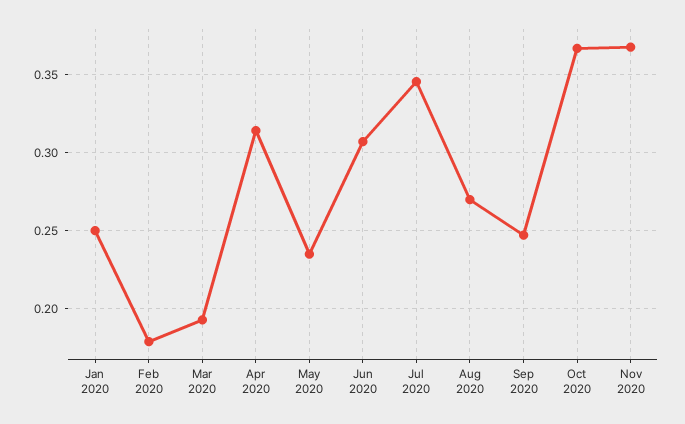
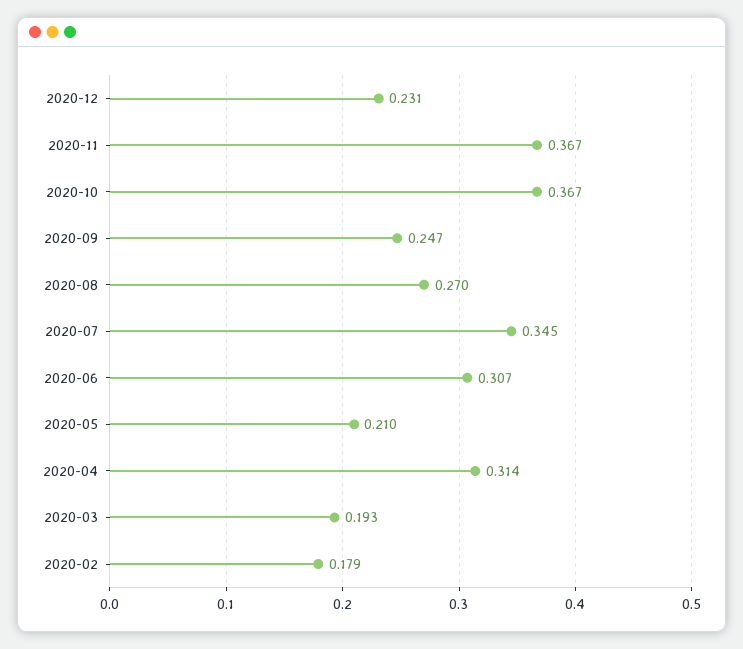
Jan 2020: 0.25 -> none
May 2020: 0.235 -> 0.21
2020-12: none -> 0.231

